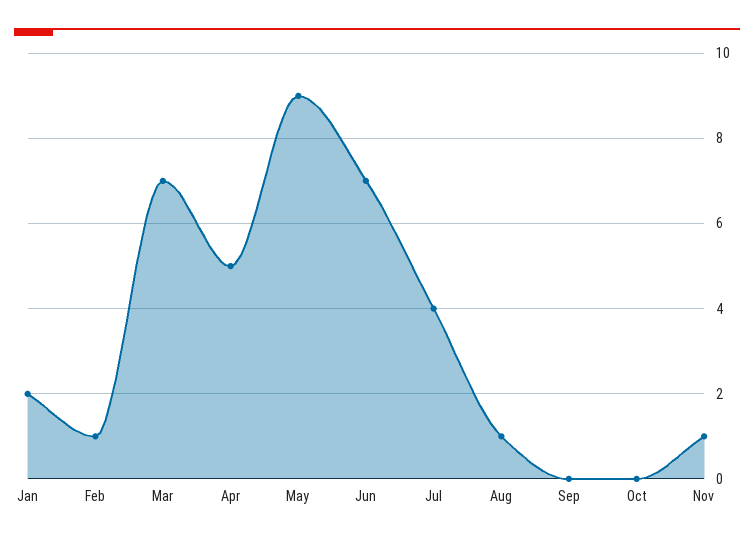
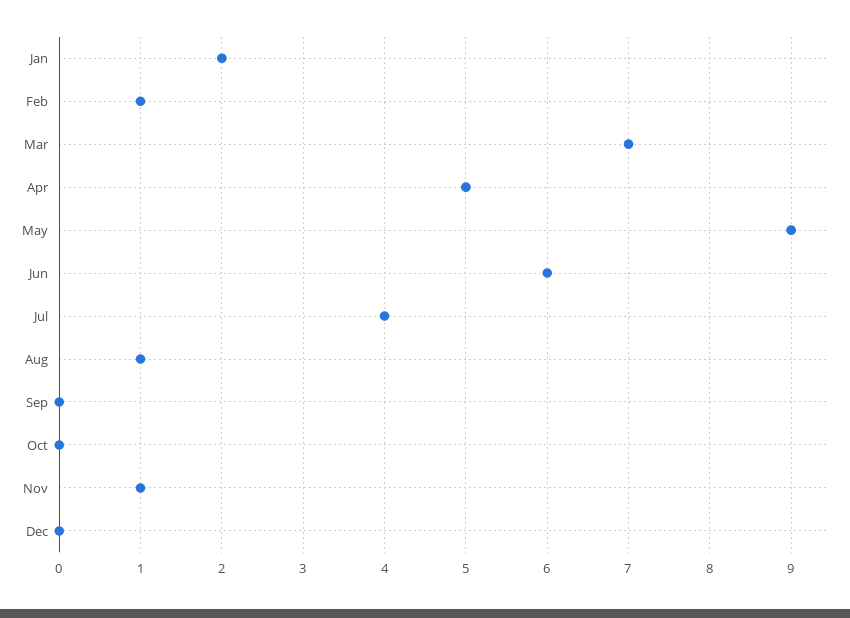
Jun: 7 -> 6
Dec: none -> 0

